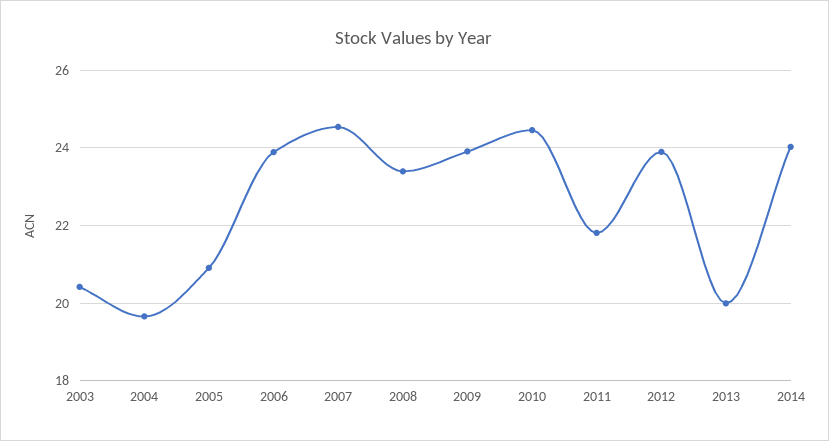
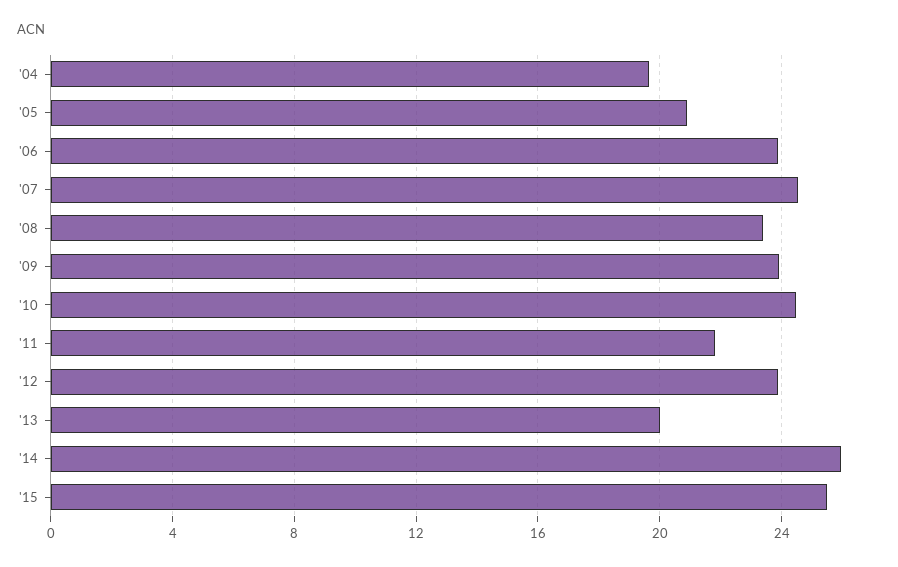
2003: 20.4 -> none
2014: 24 -> 26
'15: none -> 25.5

